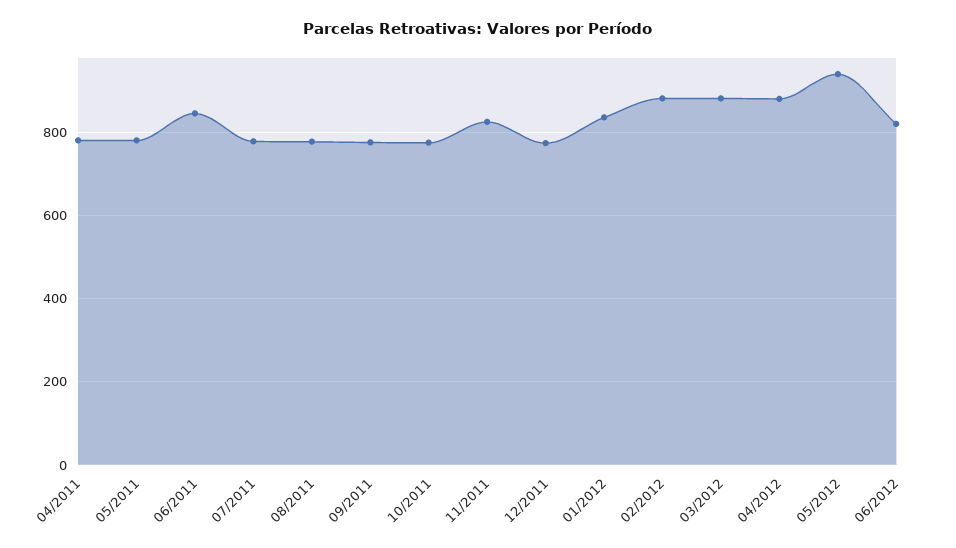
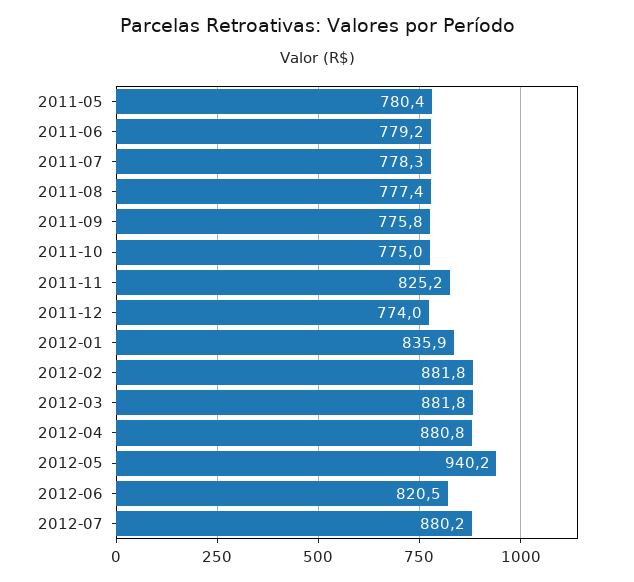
04/2011: 780 -> none
06/2011: 840 -> 779.2
2012-07: none -> 880.2

